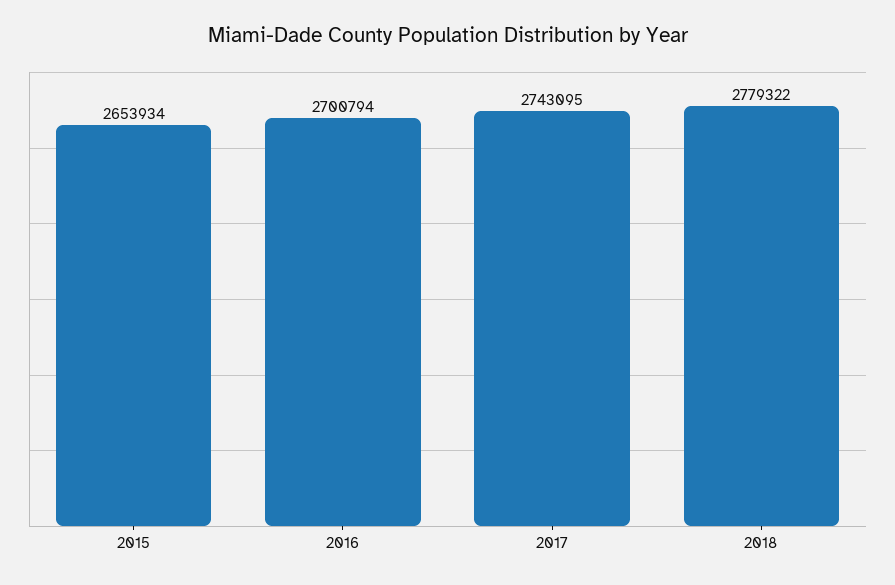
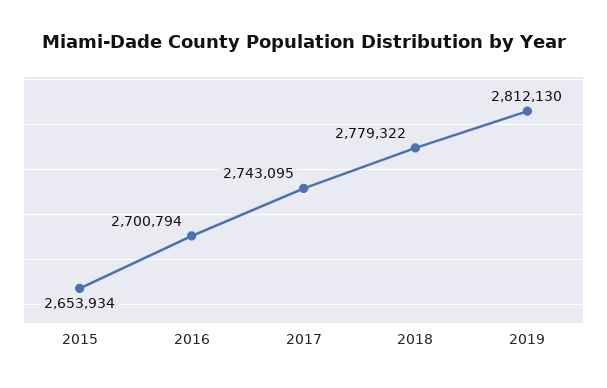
2019: none -> 2812130

